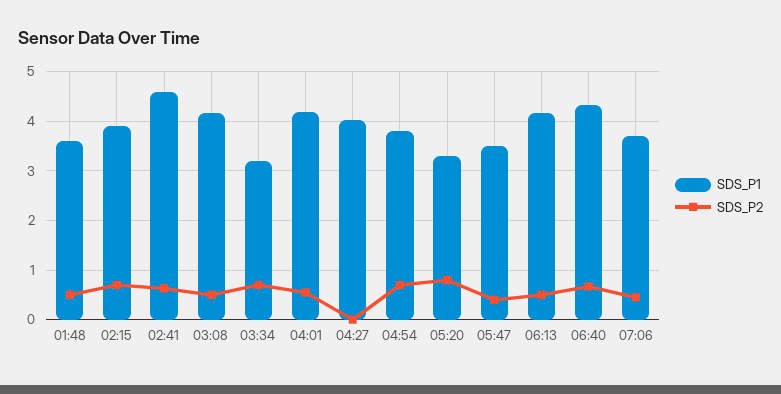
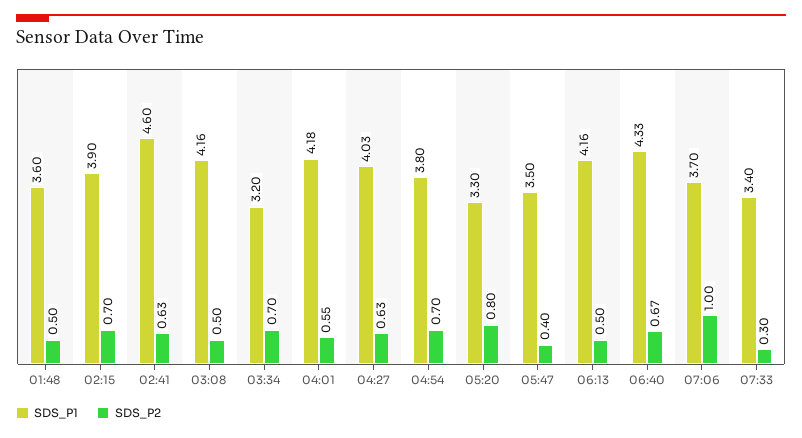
SDS_P2, 04:27: 0 -> 0.63
SDS_P2, 07:06: 0.4 -> 1
SDS_P1, 07:33: none -> 3.4
SDS_P2, 07:33: none -> 0.3

